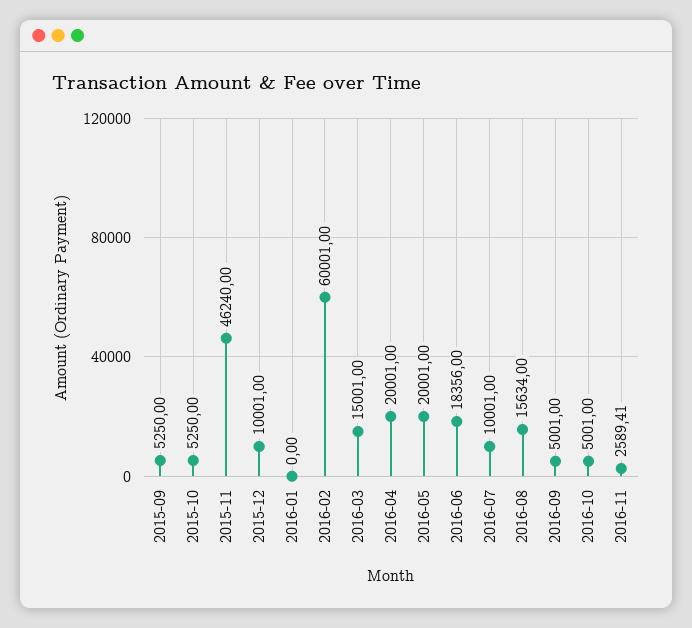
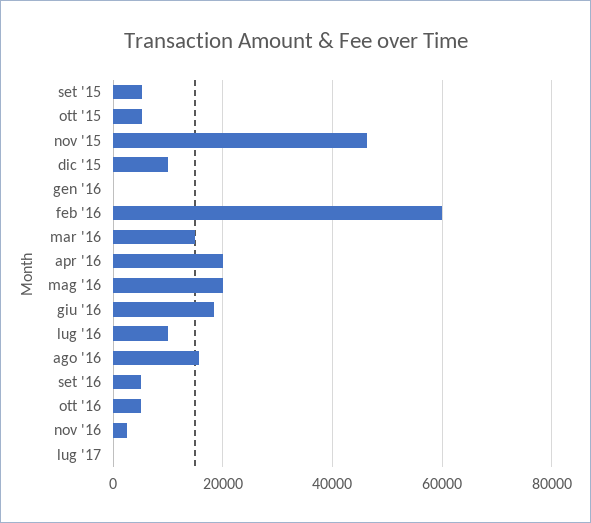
lug '17: none -> 0

